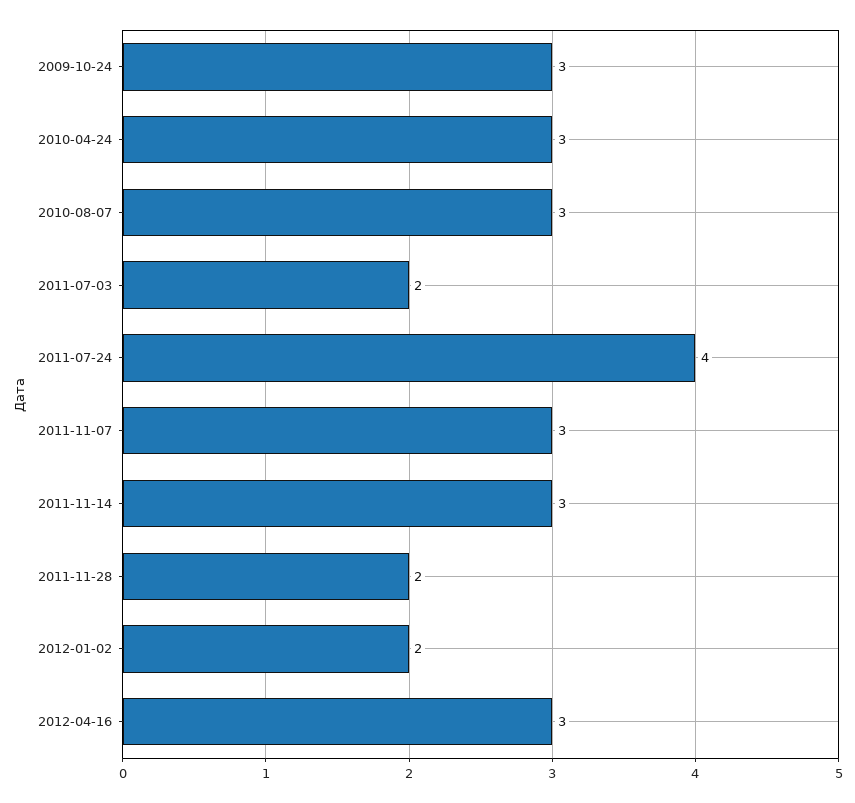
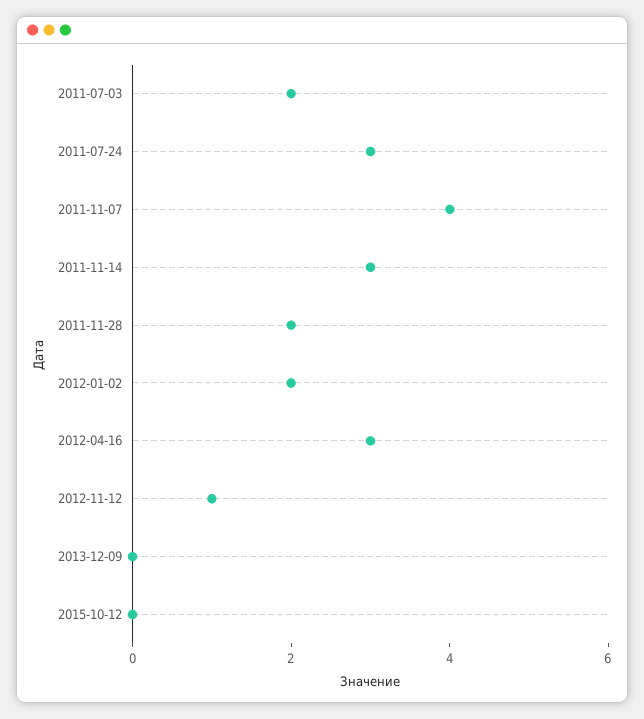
2009-10-24: 3 -> none
2010-04-24: 3 -> none
2010-08-07: 3 -> none
2011-07-24: 4 -> 3
2011-11-07: 3 -> 4
2012-11-12: none -> 1
2013-12-09: none -> 0
2015-10-12: none -> 0

